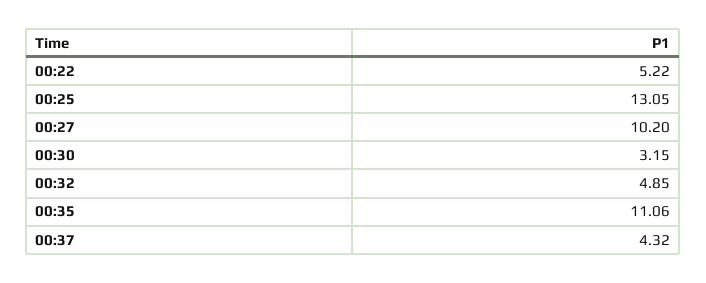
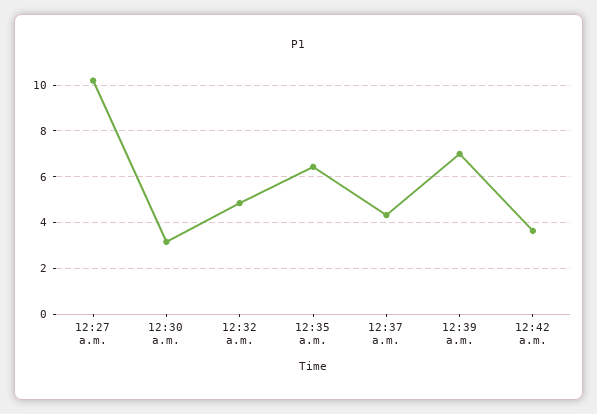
00:22: 5.22 -> none
00:25: 13.05 -> none
00:35: 11.06 -> 6.5
12:39 a.m.: none -> 7
12:42 a.m.: none -> 3.5

